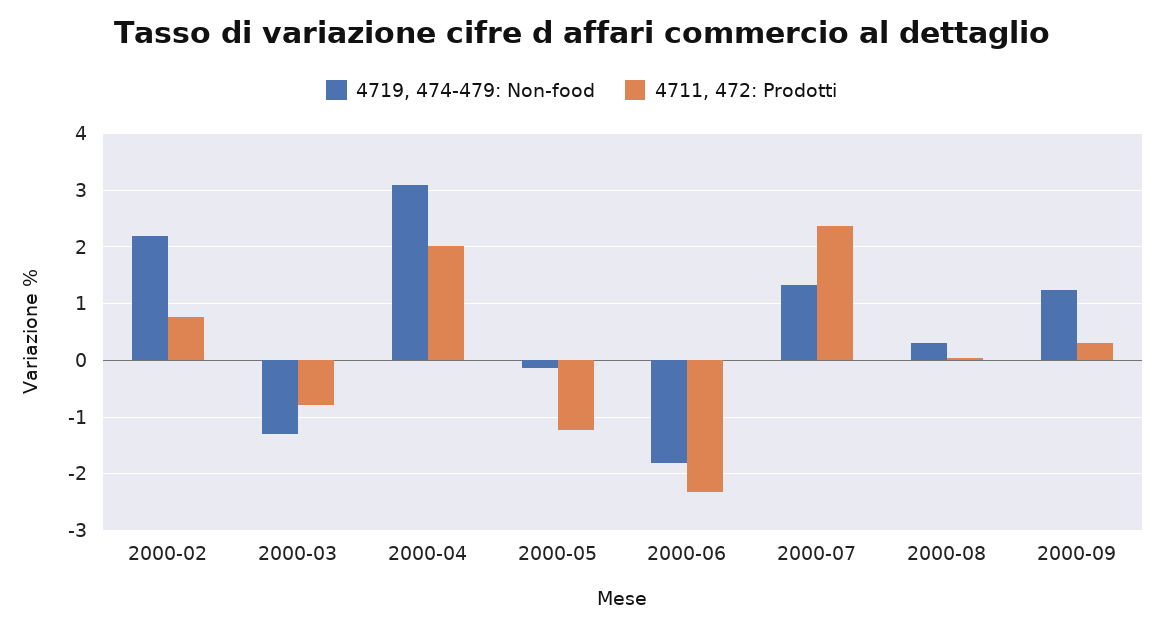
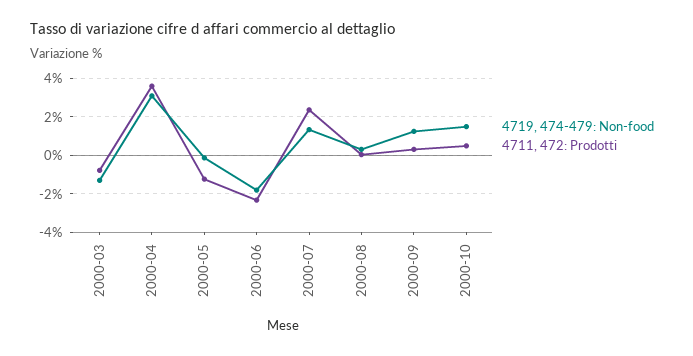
4719, 474-479: Non-food, 2000-02: 2.2 -> none
4711, 472: Prodotti, 2000-02: 0.8 -> none
4711, 472: Prodotti, 2000-04: 2 -> 3.5
4719, 474-479: Non-food, 2000-10: none -> 1.5
4711, 472: Prodotti, 2000-10: none -> 0.5

